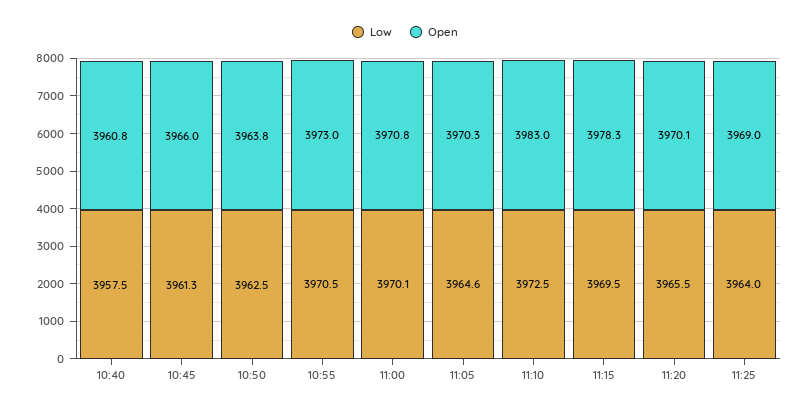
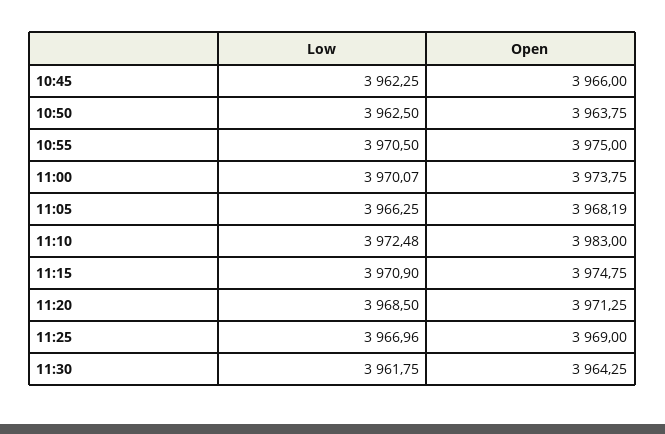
Low, 10:40: 3957.5 -> none
Open, 10:40: 3960.8 -> none
Low, 10:45: 3961.3 -> 3962.25
Open, 10:55: 3973 -> 3975
Open, 11:00: 3970.8 -> 3973.75
Low, 11:05: 3964.6 -> 3966.25
Open, 11:05: 3970.3 -> 3968.19
Low, 11:15: 3969.5 -> 3970.9
Open, 11:15: 3978.3 -> 3974.75
Low, 11:20: 3965.5 -> 3968.5
Open, 11:20: 3970.1 -> 3971.25
Low, 11:25: 3964 -> 3966.96
Low, 11:30: none -> 3961.75
Open, 11:30: none -> 3964.25

